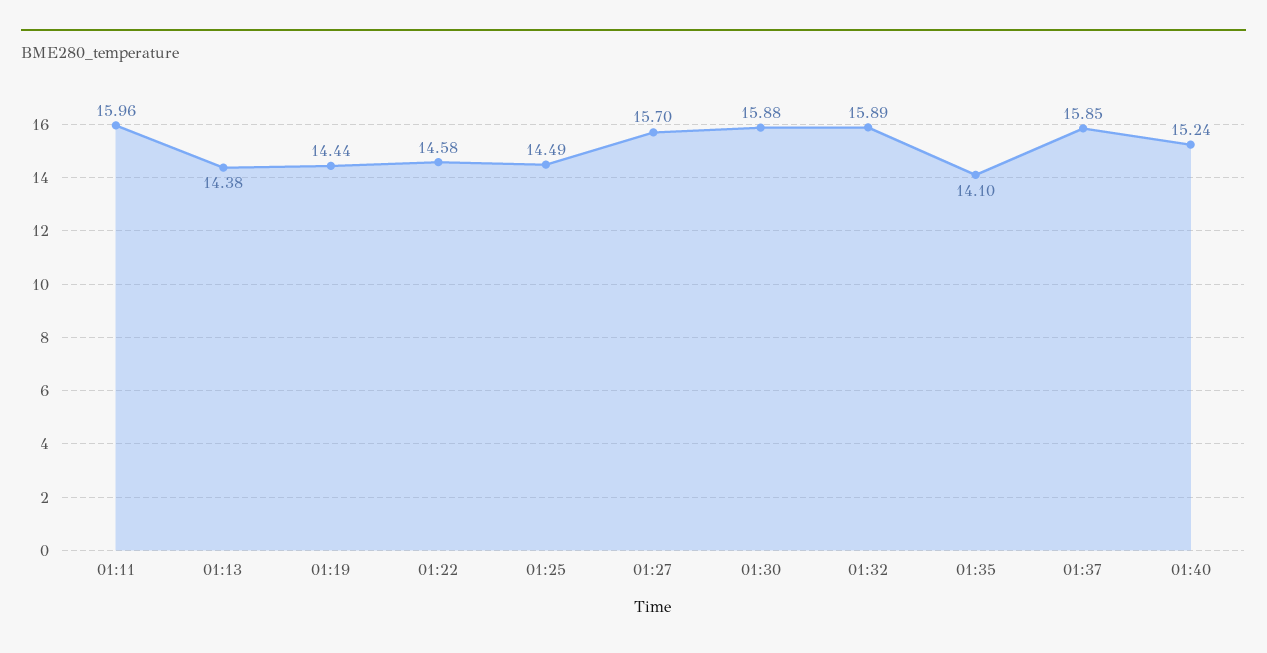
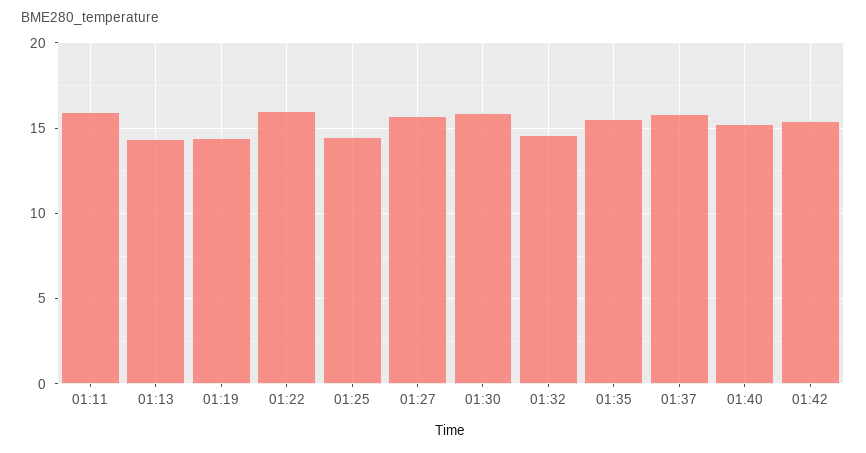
01:22: 14.58 -> 16
01:32: 15.89 -> 14.5
01:35: 14.1 -> 15.5
01:42: none -> 15.5

